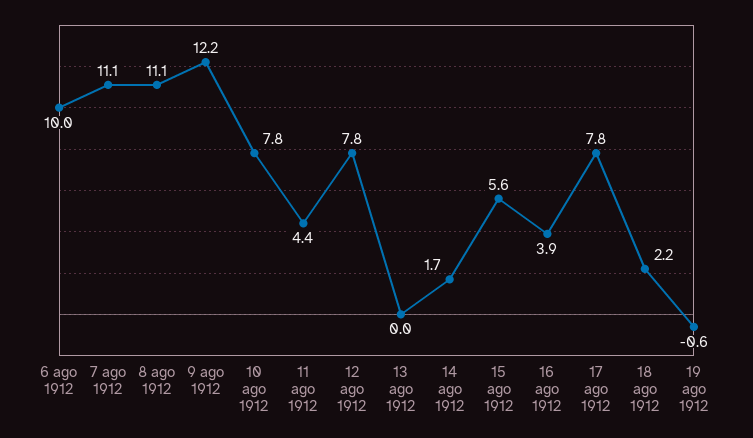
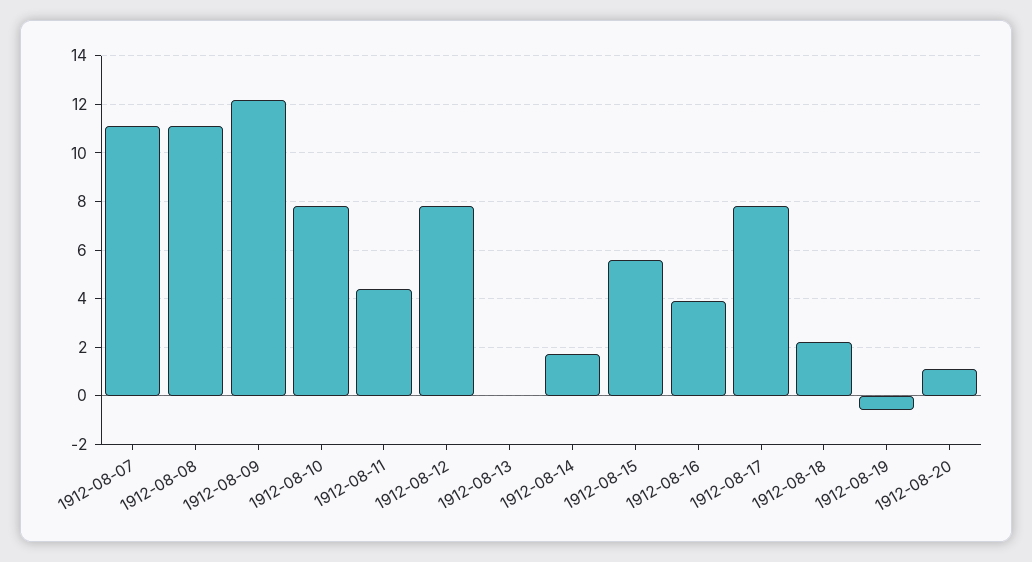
6 ago 1912: 10 -> none
1912-08-20: none -> 1

